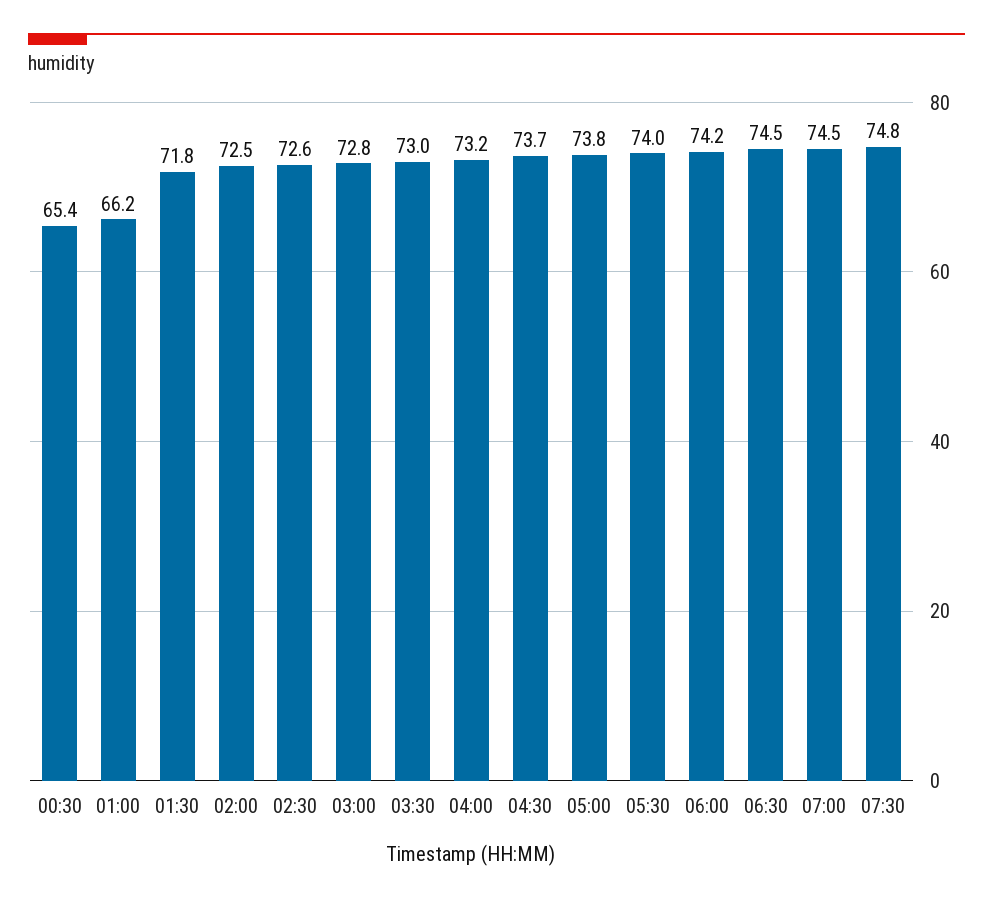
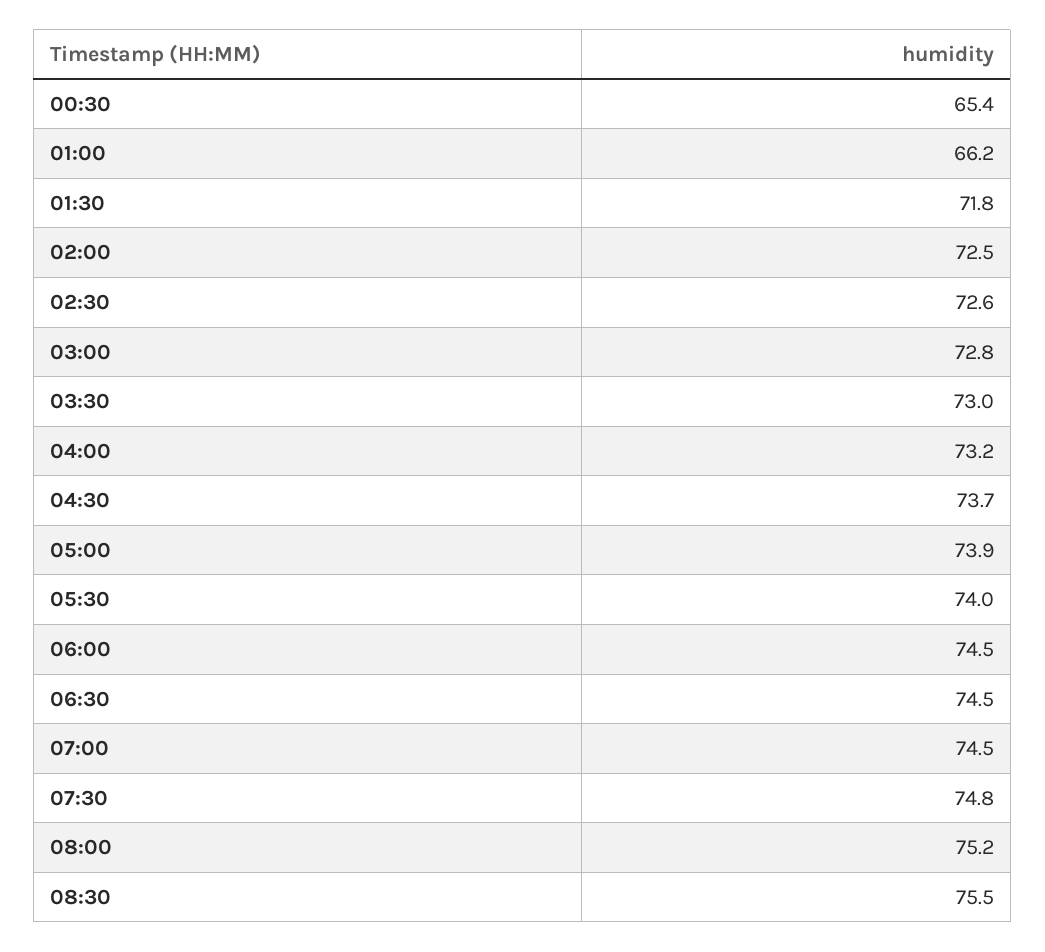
05:00: 73.8 -> 73.9
06:00: 74.2 -> 74.5
08:00: none -> 75.2
08:30: none -> 75.5

